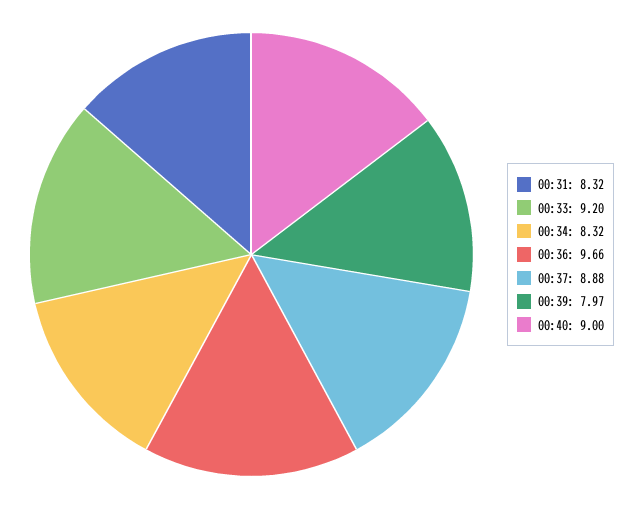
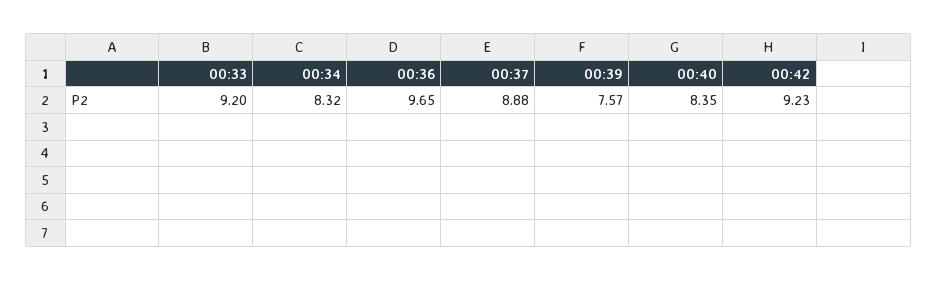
00:31: 8.32 -> none
00:36: 9.66 -> 9.65
00:39: 7.97 -> 7.57
00:40: 9 -> 8.35
00:42: none -> 9.23

